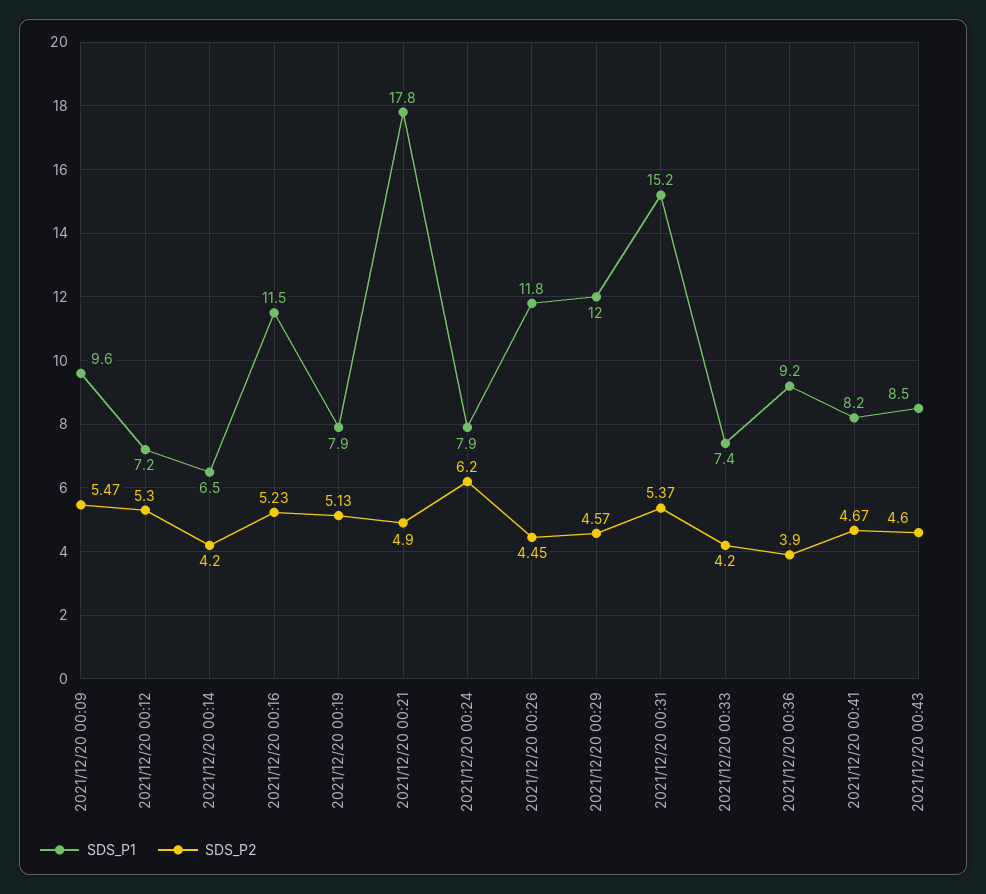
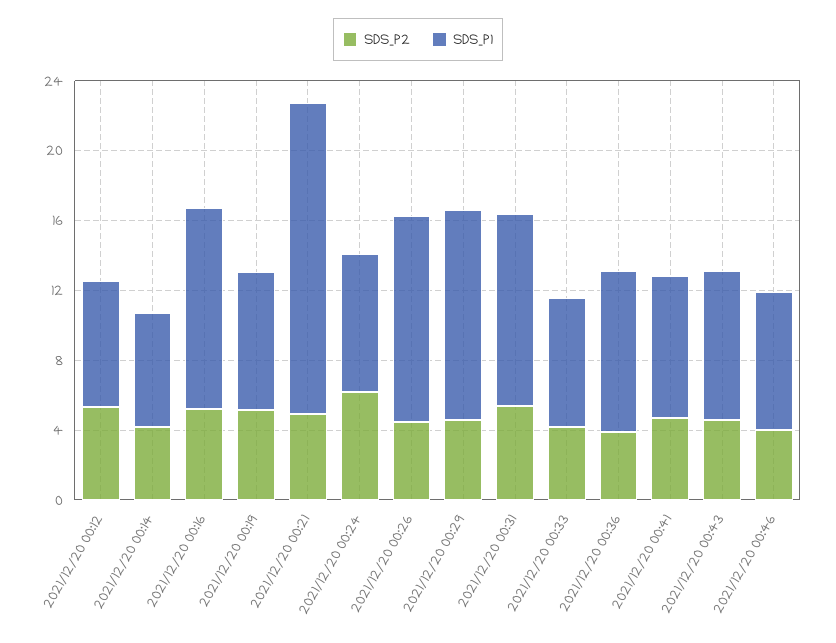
SDS_P1, 2021/12/20 00:09: 9.6 -> none
SDS_P2, 2021/12/20 00:09: 5.47 -> none
SDS_P1, 2021/12/20 00:31: 15.2 -> 11
SDS_P2, 2021/12/20 00:46: none -> 4
SDS_P1, 2021/12/20 00:46: none -> 8

